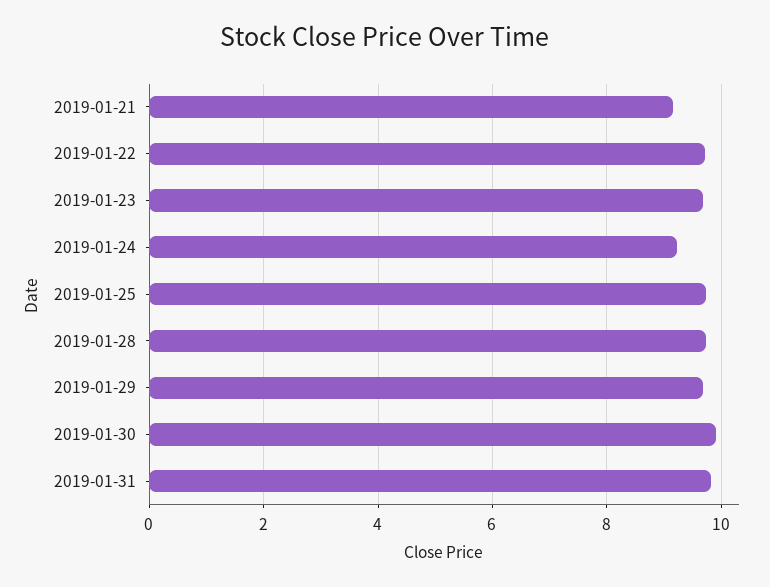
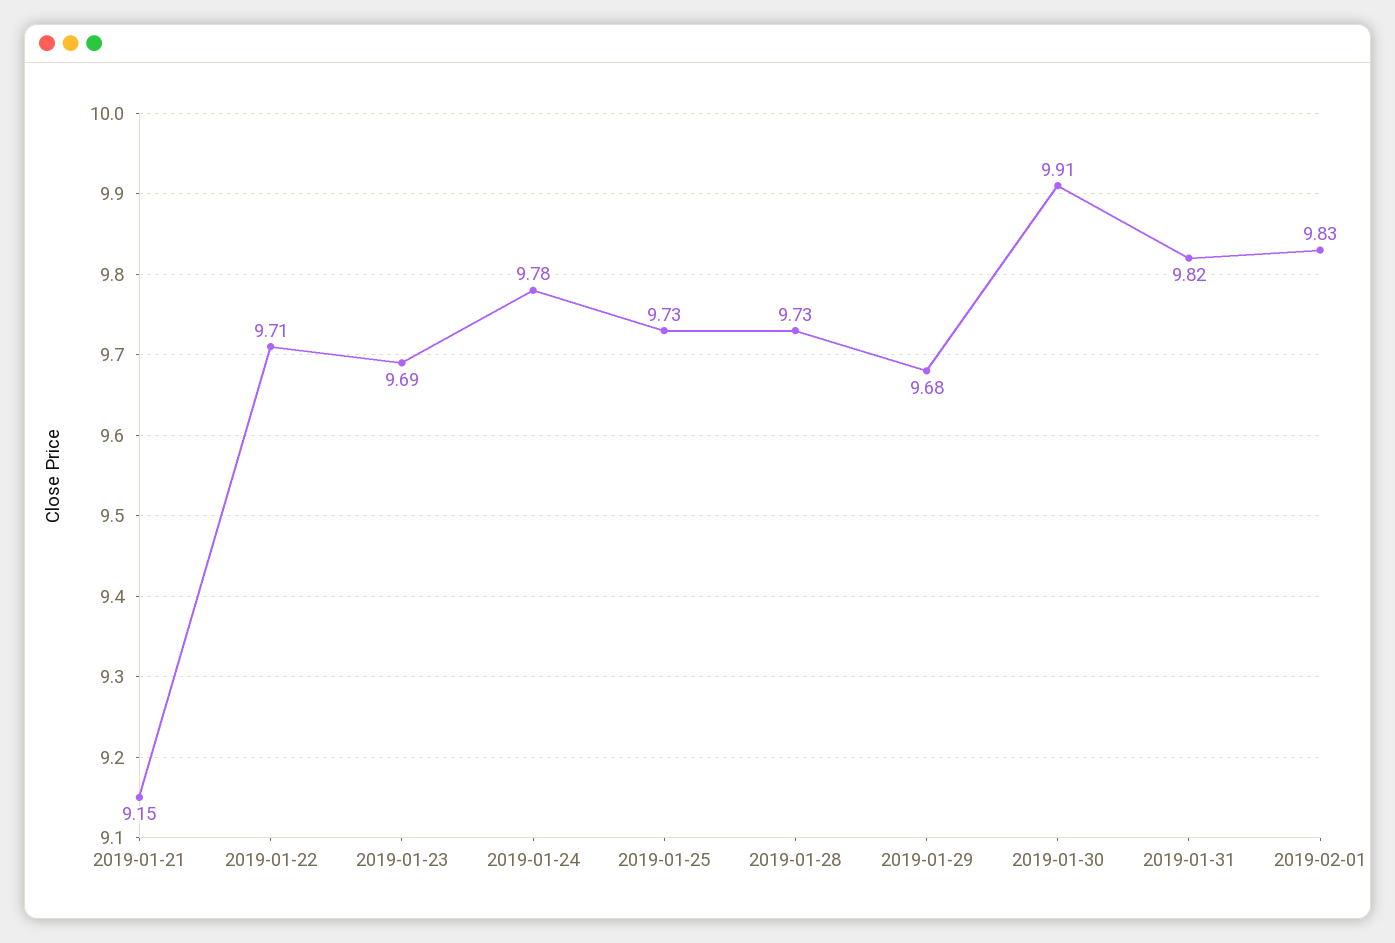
2019-01-24: 9.2 -> 9.78
2019-02-01: none -> 9.83

